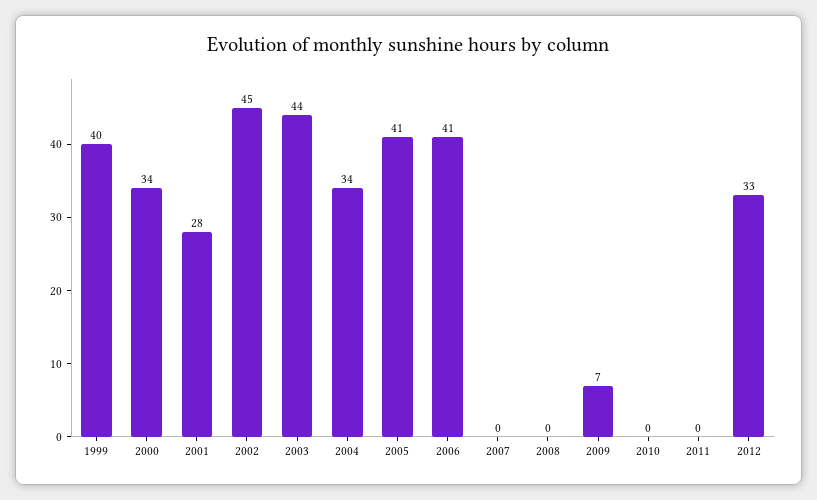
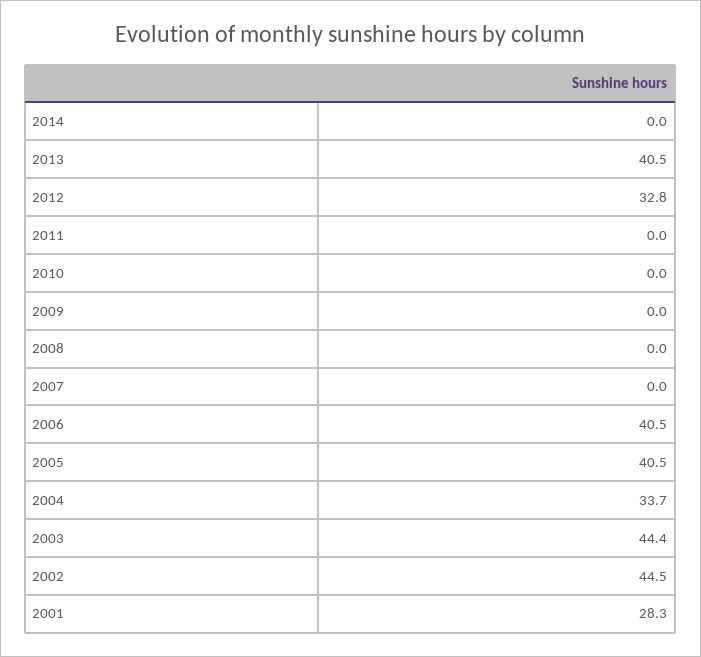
1999: 40 -> none
2000: 34 -> none
2009: 7 -> 0
2014: none -> 0
2013: none -> 40.5

